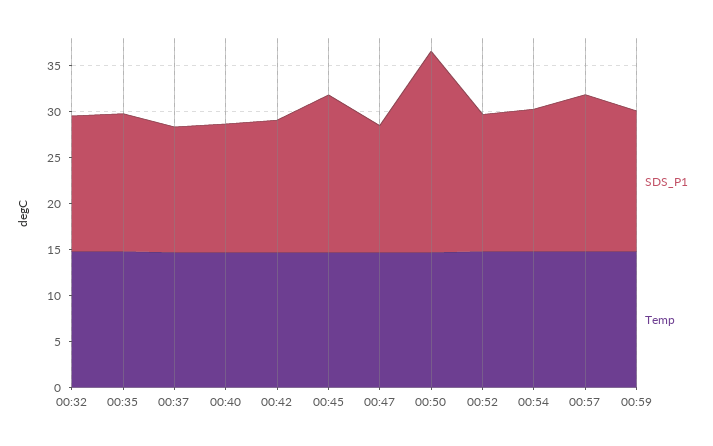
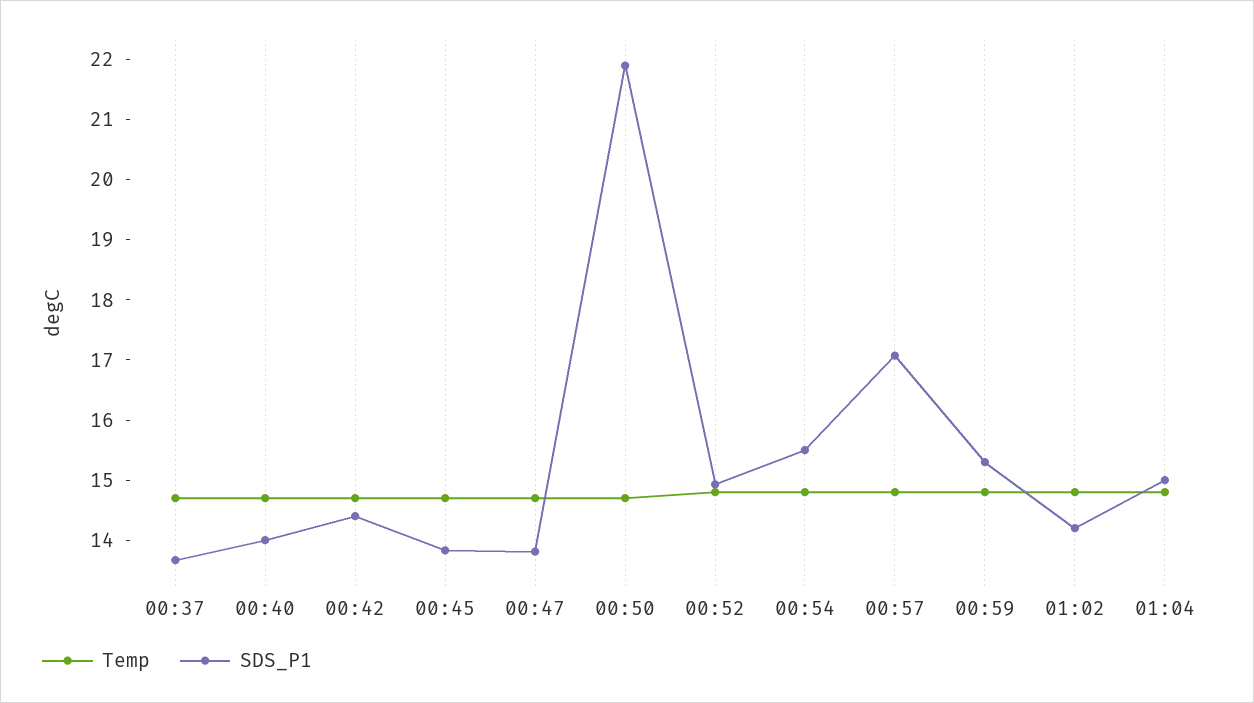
SDS_P1, 00:32: 15 -> none
Temp, 00:32: 15 -> none
SDS_P1, 00:35: 15 -> none
Temp, 00:35: 15 -> none
SDS_P1, 00:45: 17 -> 13.8
Temp, 01:02: none -> 14.8
SDS_P1, 01:02: none -> 14.2
Temp, 01:04: none -> 14.8
SDS_P1, 01:04: none -> 15

